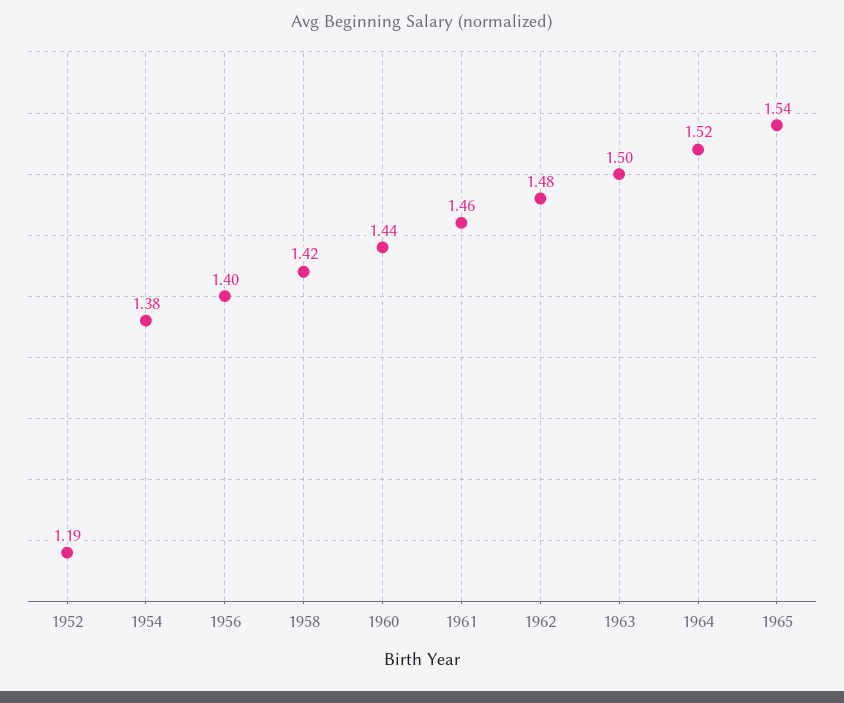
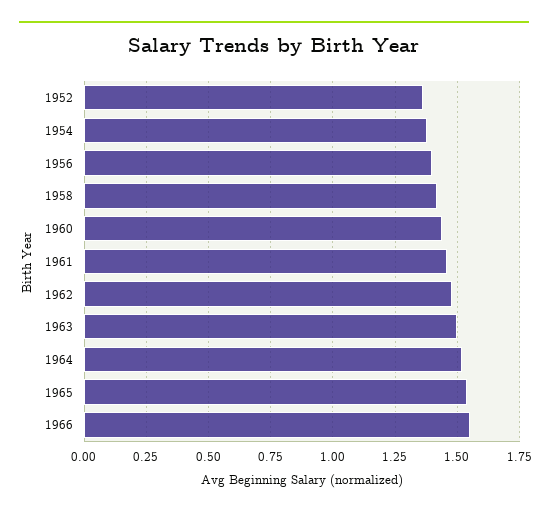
1952: 1.19 -> 1.35
1966: none -> 1.55

